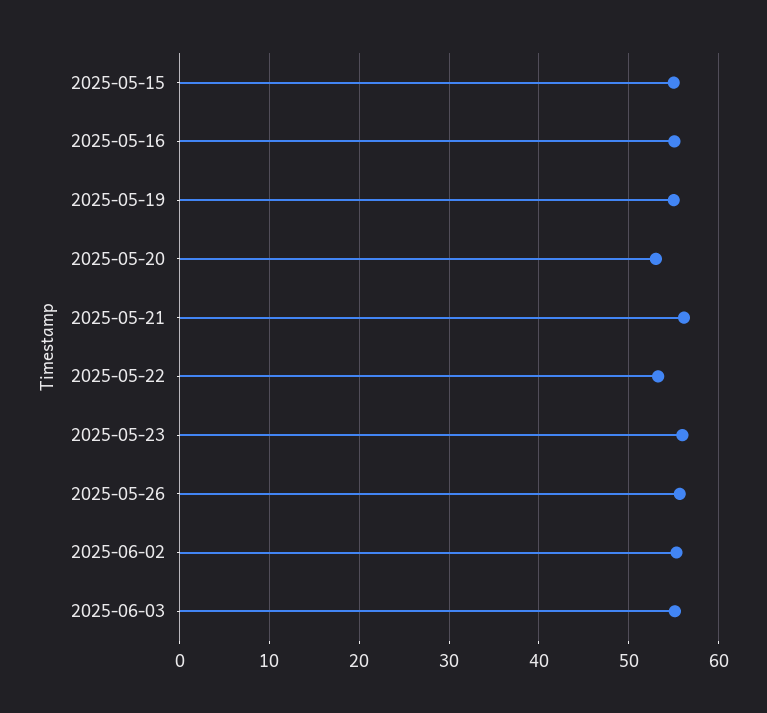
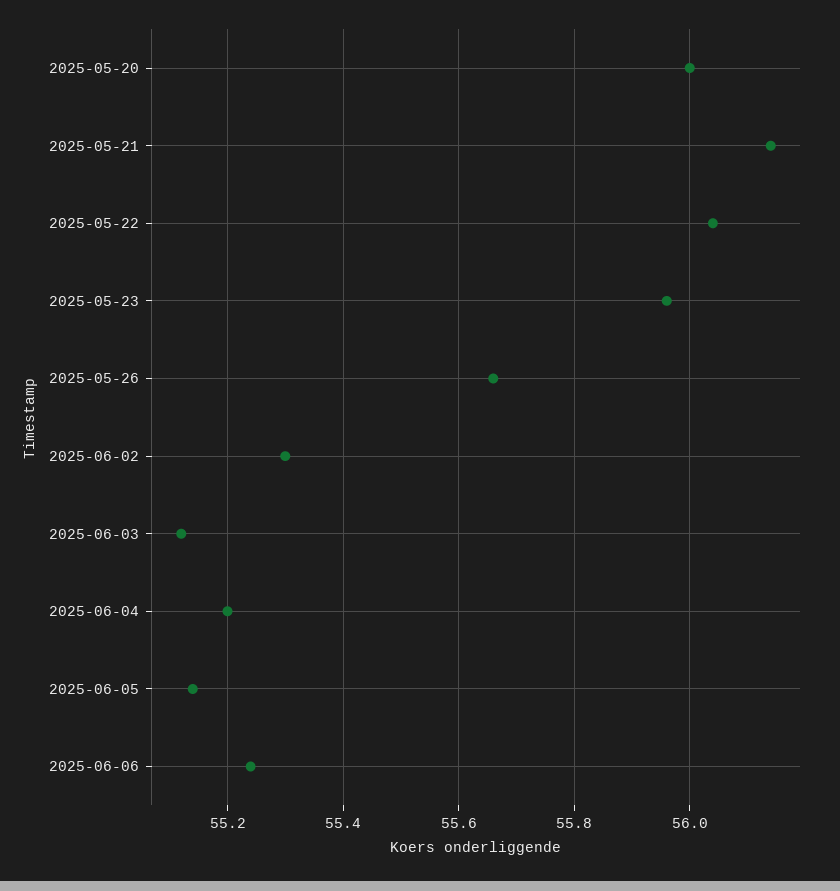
2025-05-15: 55 -> none
2025-05-16: 55 -> none
2025-05-19: 55 -> none
2025-05-20: 53 -> 56
2025-05-22: 53 -> 56.05
2025-06-04: none -> 55.2
2025-06-05: none -> 55.15
2025-06-06: none -> 55.25

